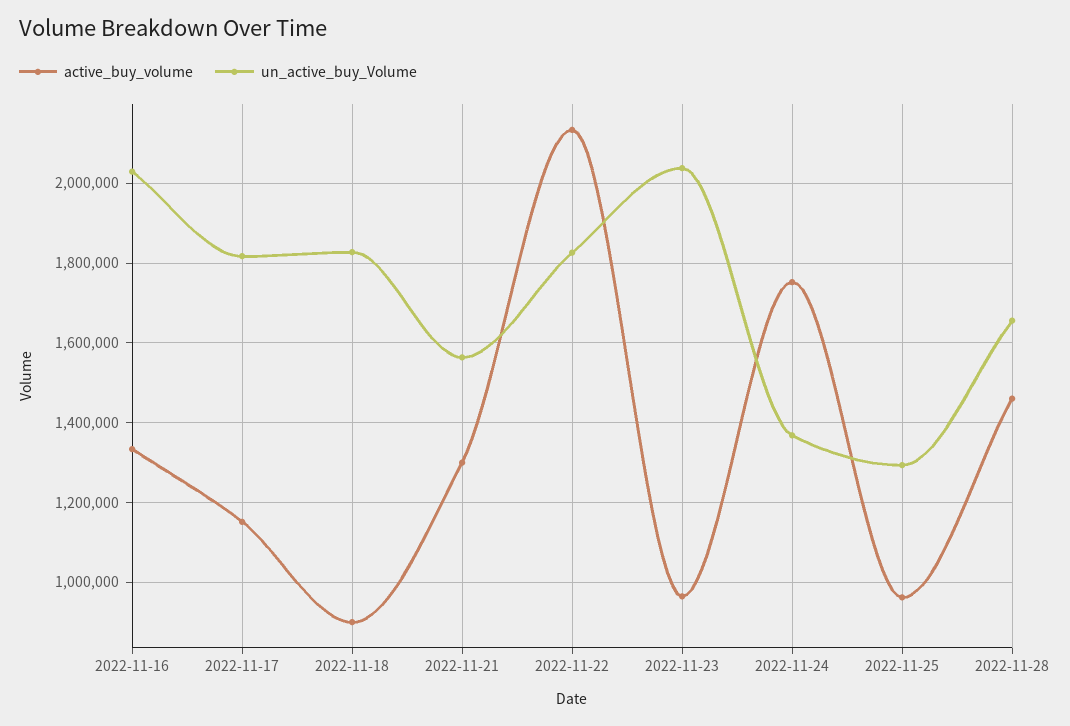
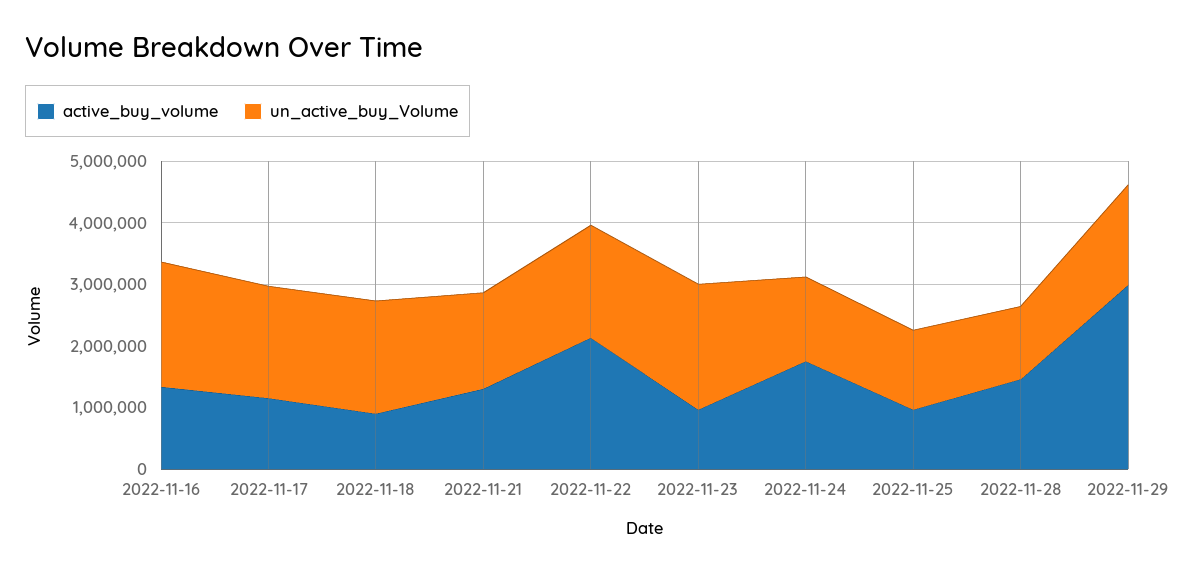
un_active_buy_Volume, 2022-11-28: 1660000 -> 1200000
active_buy_volume, 2022-11-29: none -> 3000000
un_active_buy_Volume, 2022-11-29: none -> 1600000

